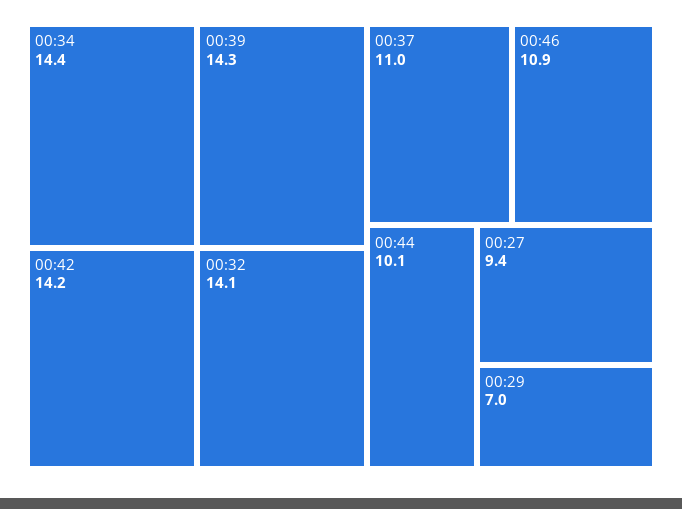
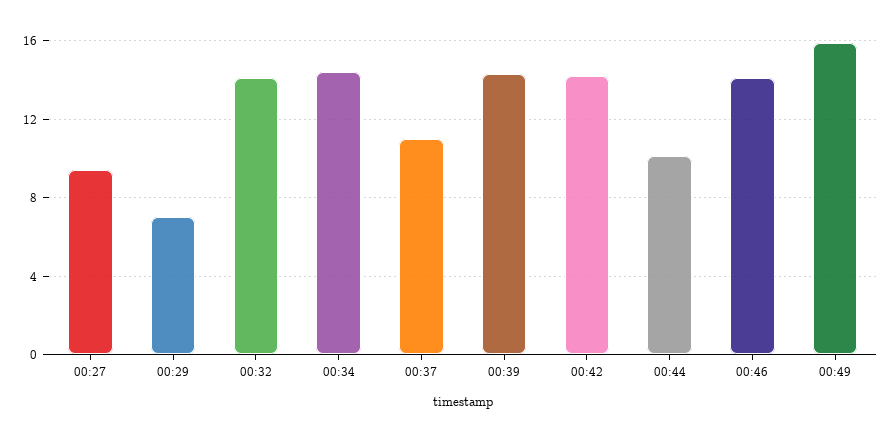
00:46: 10.9 -> 14
00:49: none -> 16

